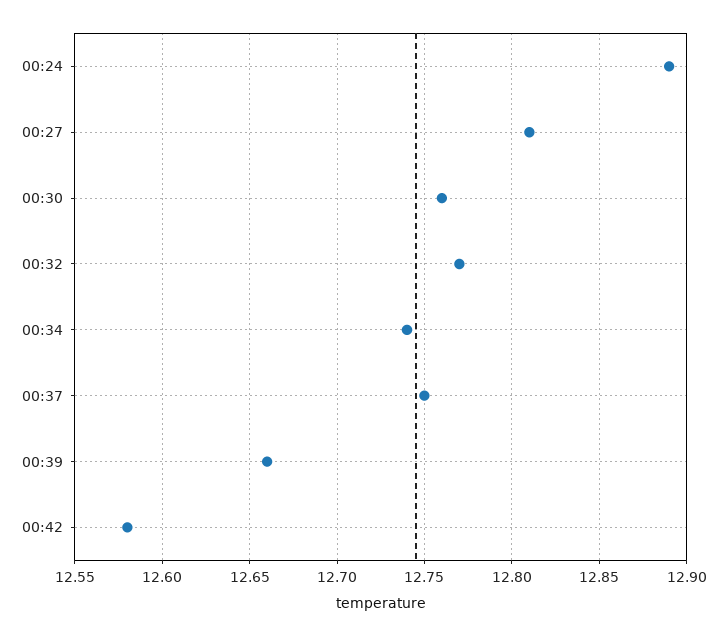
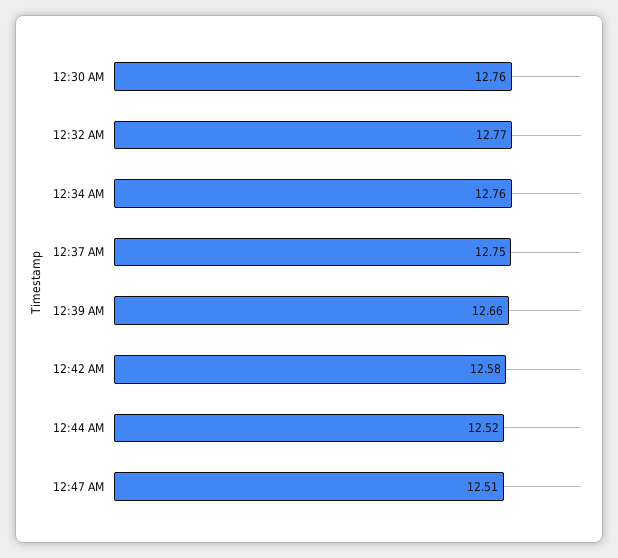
00:24: 12.89 -> none
00:27: 12.81 -> none
00:34: 12.74 -> 12.76
12:44 AM: none -> 12.52
12:47 AM: none -> 12.51

